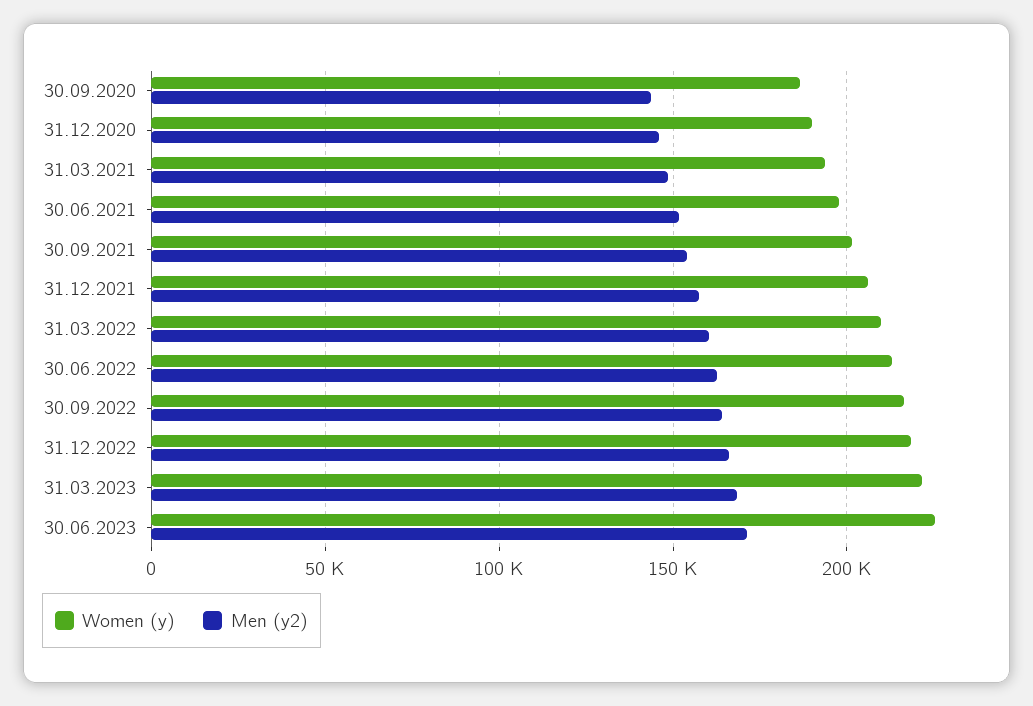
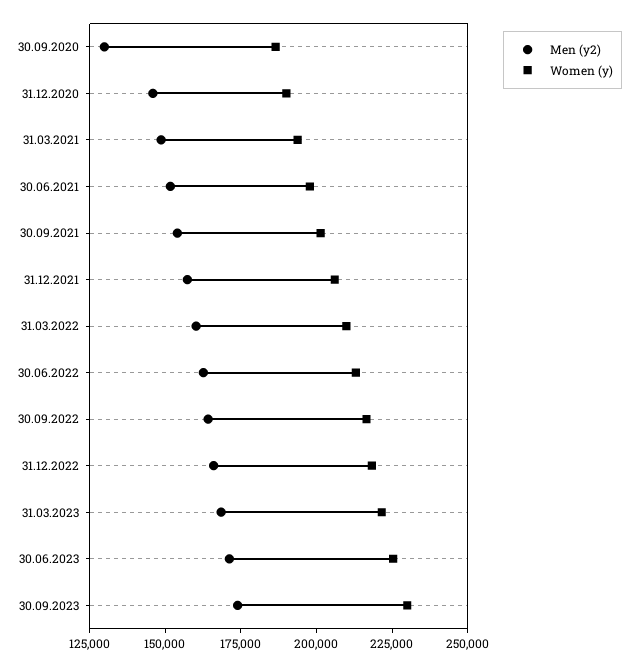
Men (y2), 30.09.2020: 145000 -> 130000
Men (y2), 30.09.2023: none -> 175000
Women (y), 30.09.2023: none -> 230000

